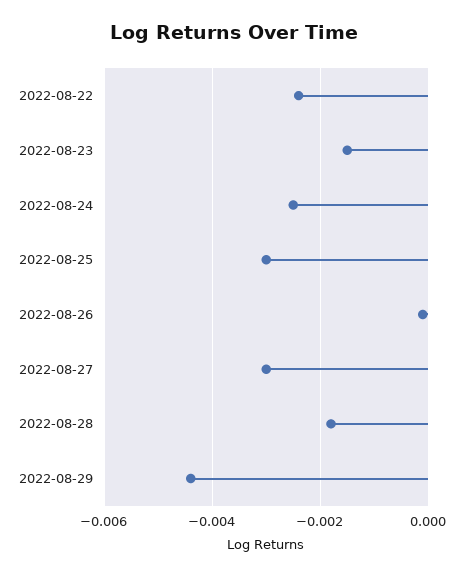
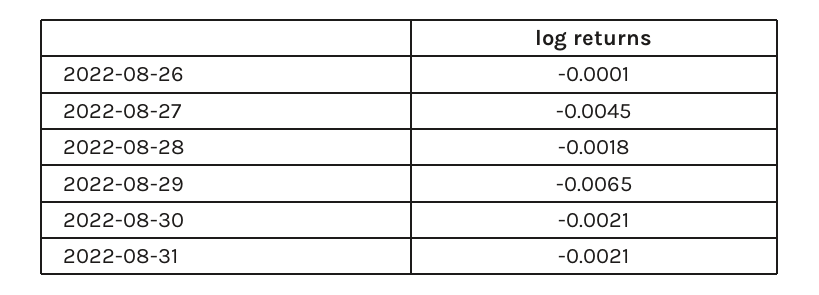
2022-08-22: -0.0025 -> none
2022-08-23: -0.0015 -> none
2022-08-24: -0.0025 -> none
2022-08-25: -0.003 -> none
2022-08-27: -0.003 -> -0.0045
2022-08-29: -0.0045 -> -0.0065
2022-08-30: none -> -0.0021
2022-08-31: none -> -0.0021

